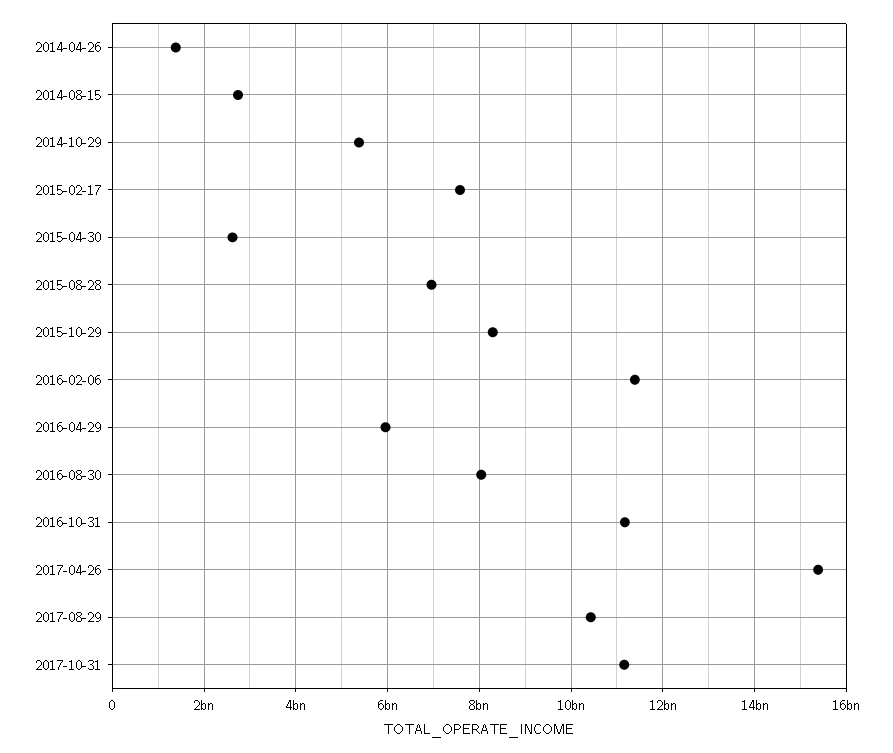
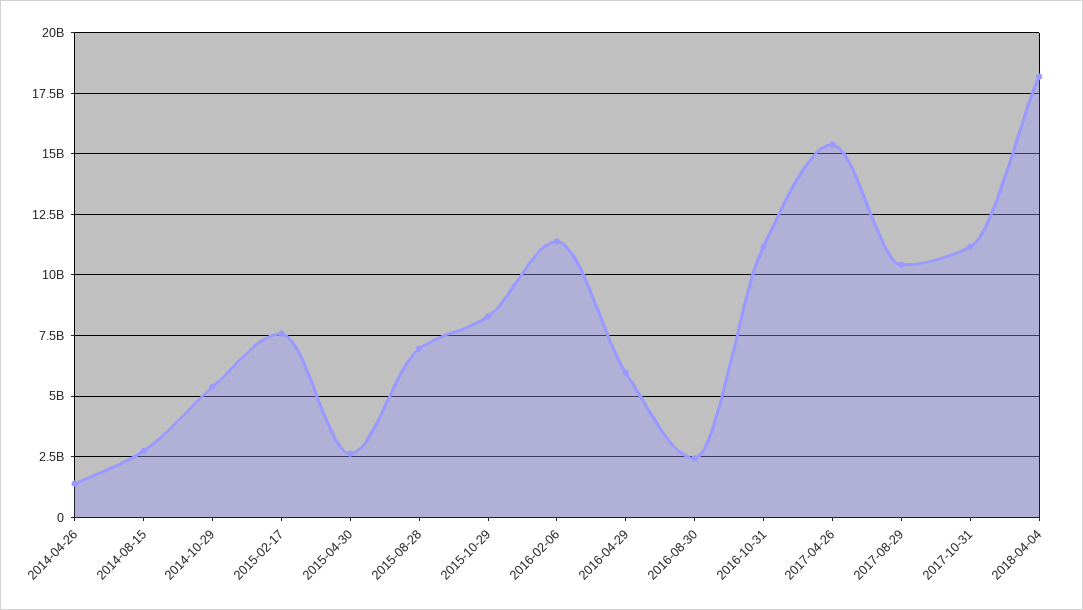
2016-08-30: 8000000000 -> 2500000000
2018-04-04: none -> 18250000000

